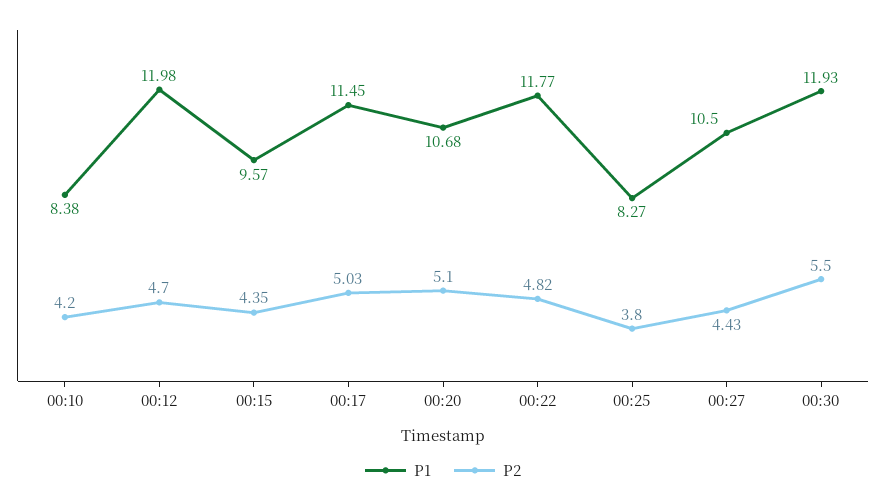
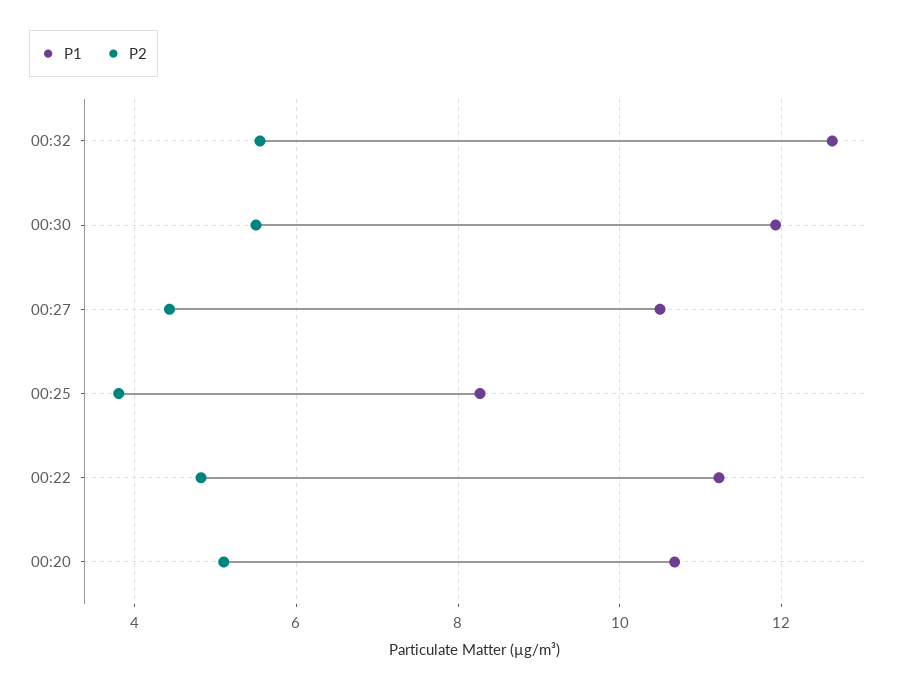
P1, 00:10: 8.38 -> none
P2, 00:10: 4.2 -> none
P1, 00:12: 11.98 -> none
P2, 00:12: 4.7 -> none
P1, 00:15: 9.57 -> none
P2, 00:15: 4.35 -> none
P1, 00:17: 11.45 -> none
P2, 00:17: 5.03 -> none
P1, 00:22: 11.77 -> 11.2
P1, 00:32: none -> 12.6
P2, 00:32: none -> 5.6

